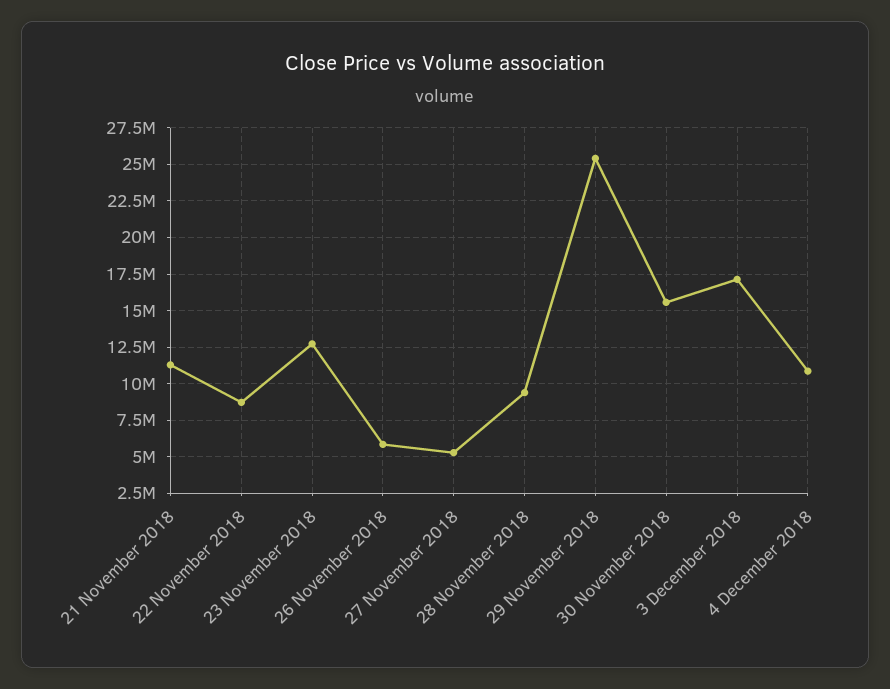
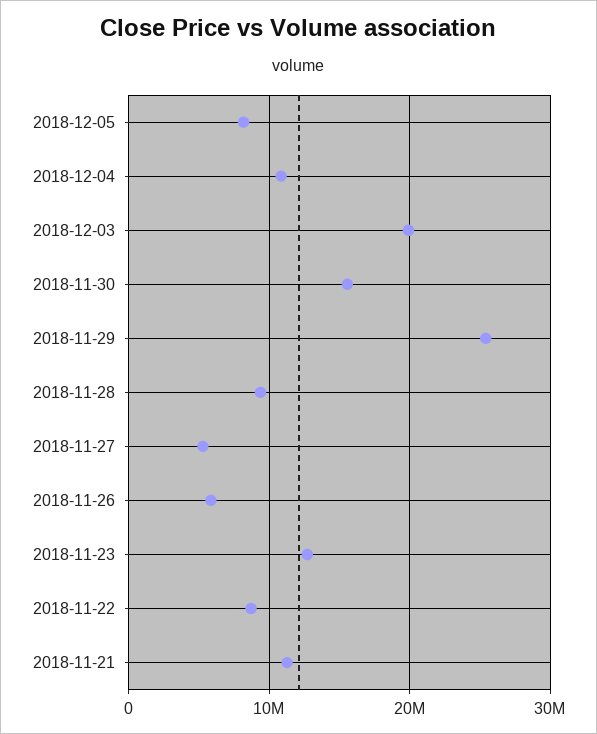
3 December 2018: 17000000 -> 20000000
2018-12-05: none -> 8000000

